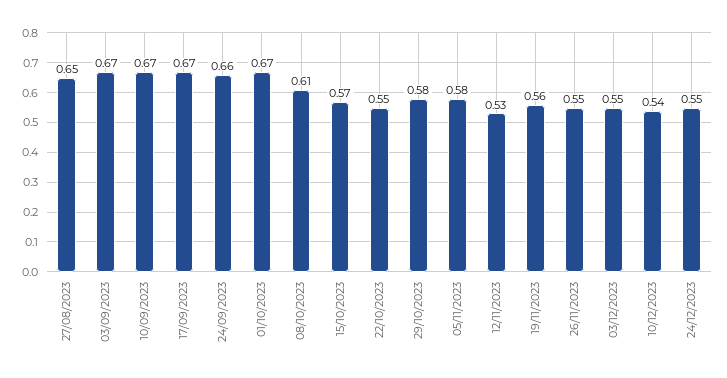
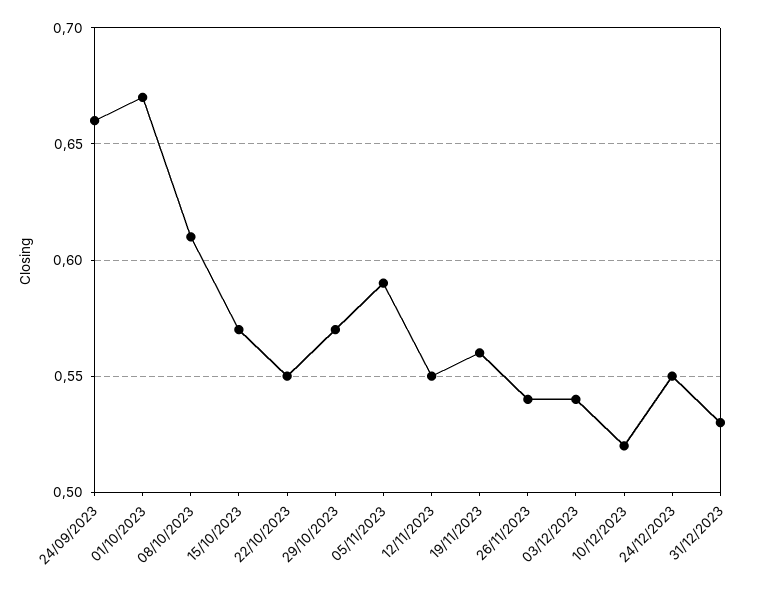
27/08/2023: 0.65 -> none
03/09/2023: 0.67 -> none
10/09/2023: 0.67 -> none
17/09/2023: 0.67 -> none
29/10/2023: 0.58 -> 0.57
05/11/2023: 0.58 -> 0.59
12/11/2023: 0.53 -> 0.55
26/11/2023: 0.55 -> 0.54
03/12/2023: 0.55 -> 0.54
10/12/2023: 0.54 -> 0.52
31/12/2023: none -> 0.53

